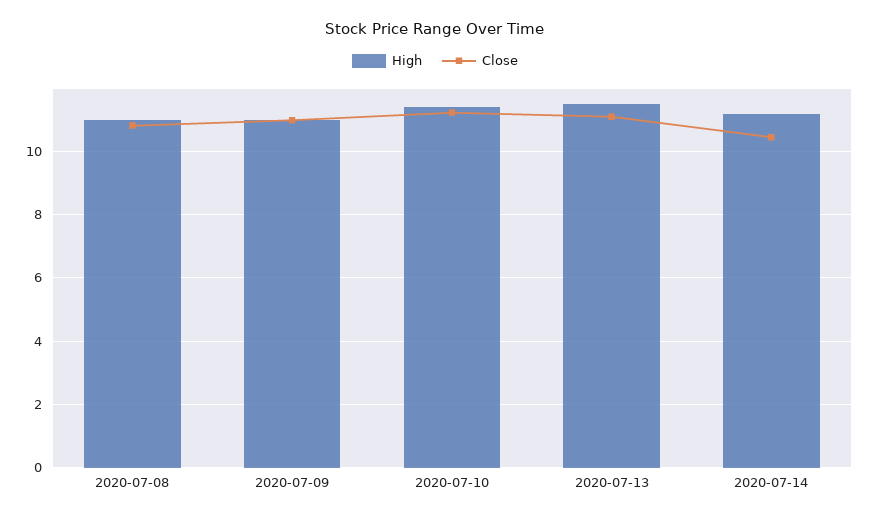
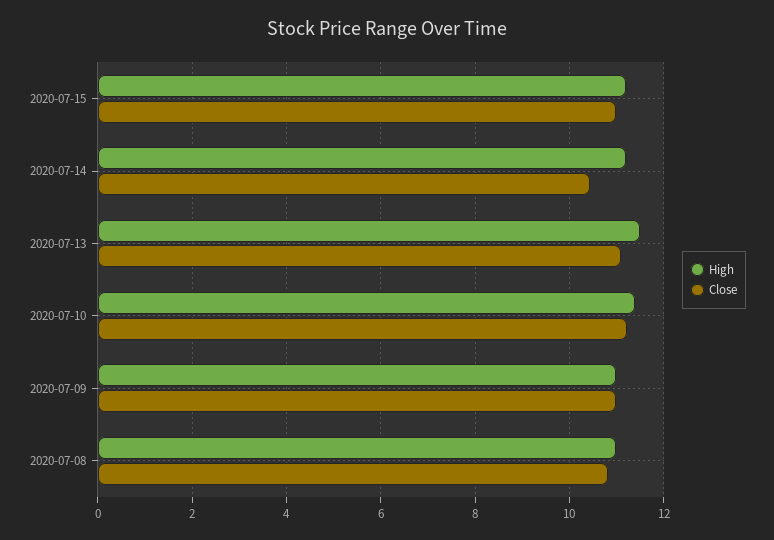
High, 2020-07-15: none -> 11.2
Close, 2020-07-15: none -> 11

